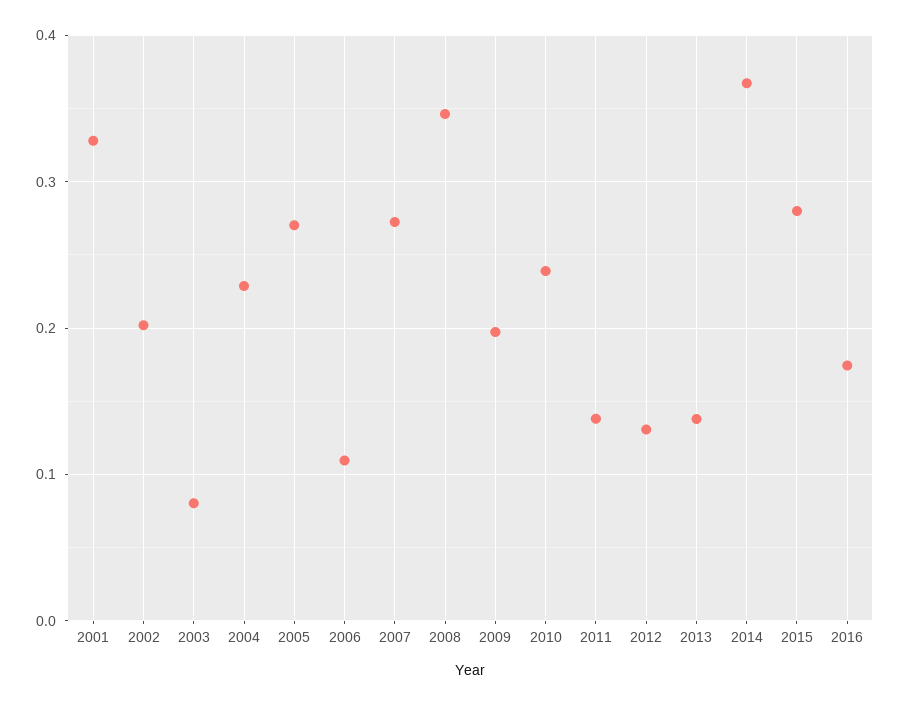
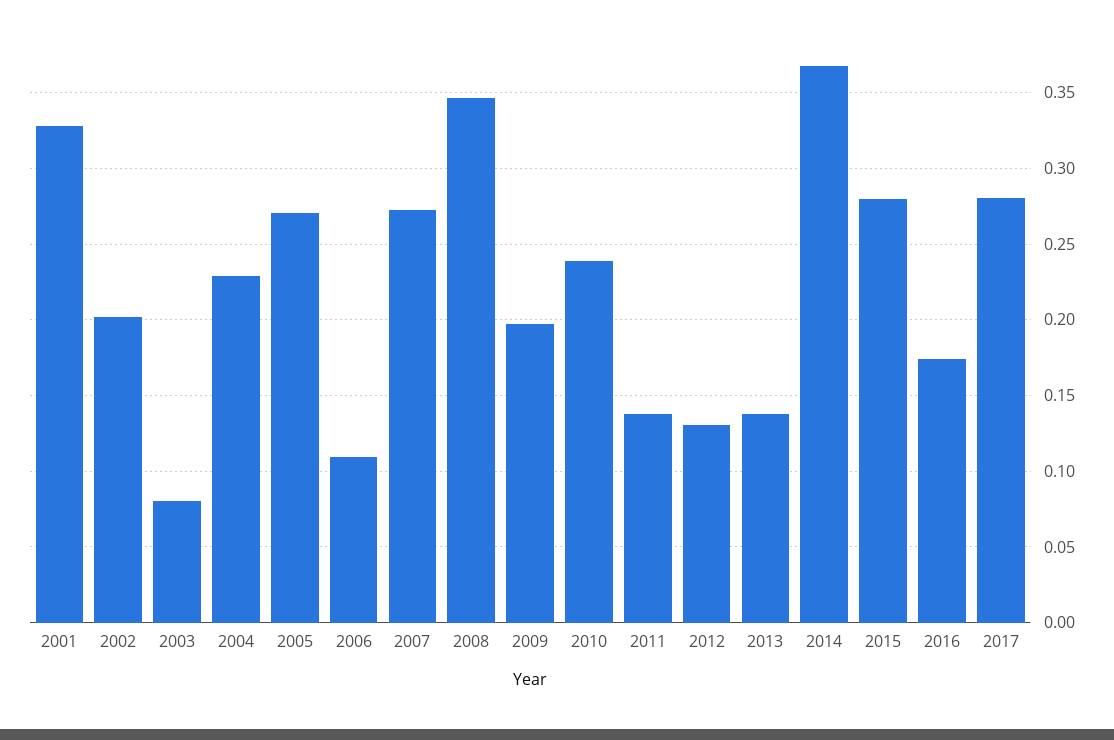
2017: none -> 0.28

